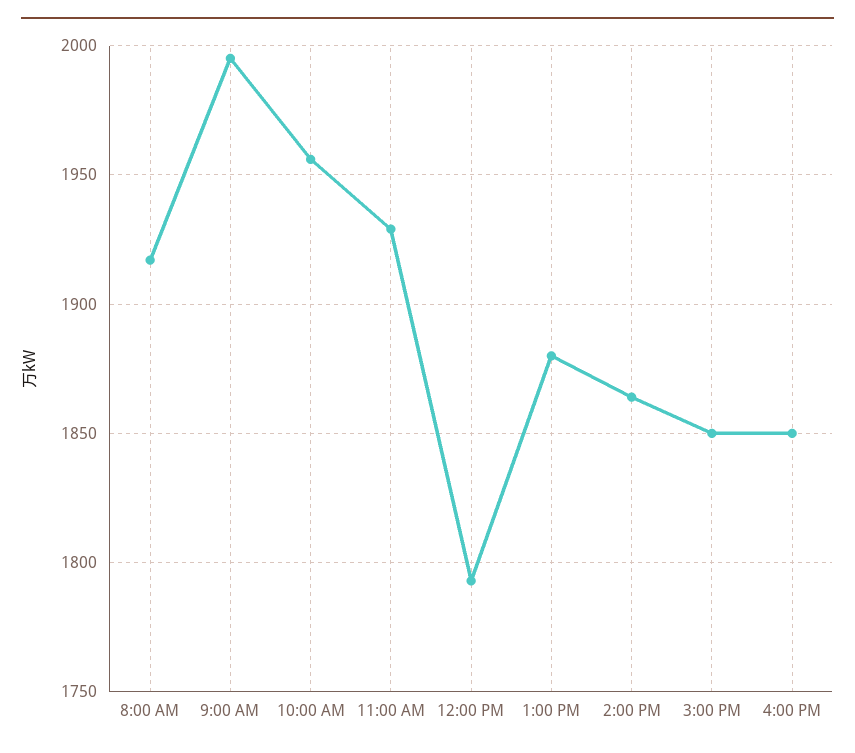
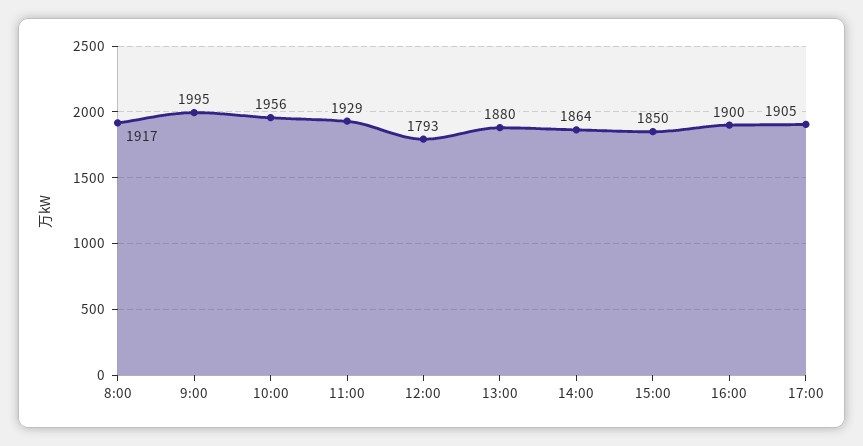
4:00 PM: 1850 -> 1900
17:00: none -> 1905

